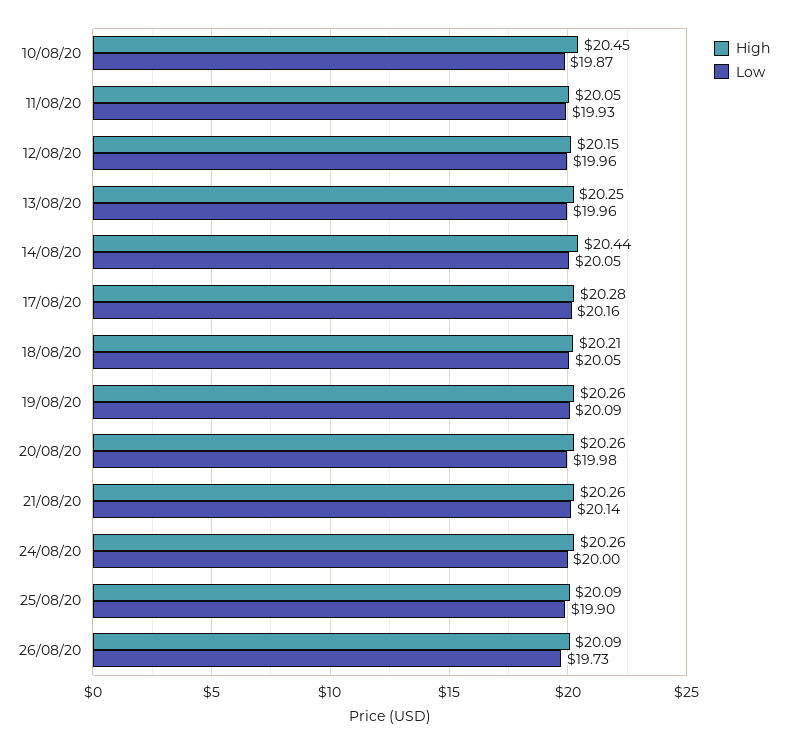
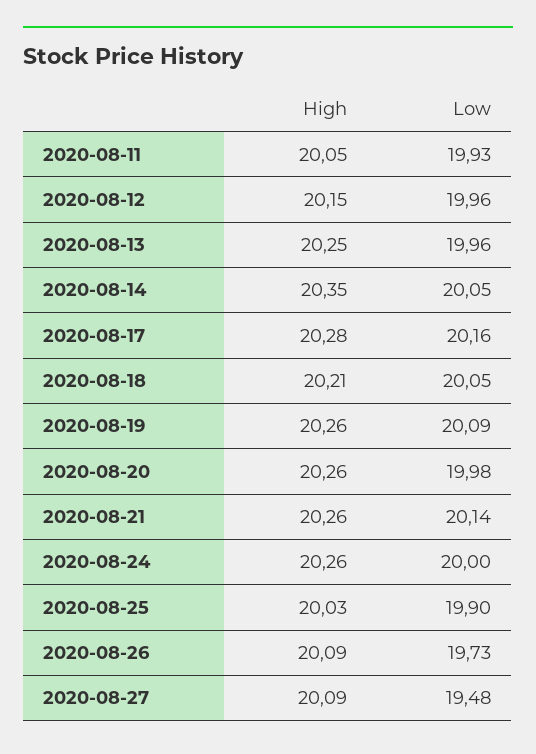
High, 10/08/20: 20.45 -> none
Low, 10/08/20: 19.87 -> none
High, 14/08/20: 20.44 -> 20.35
High, 25/08/20: 20.09 -> 20.03
High, 2020-08-27: none -> 20.09
Low, 2020-08-27: none -> 19.48

